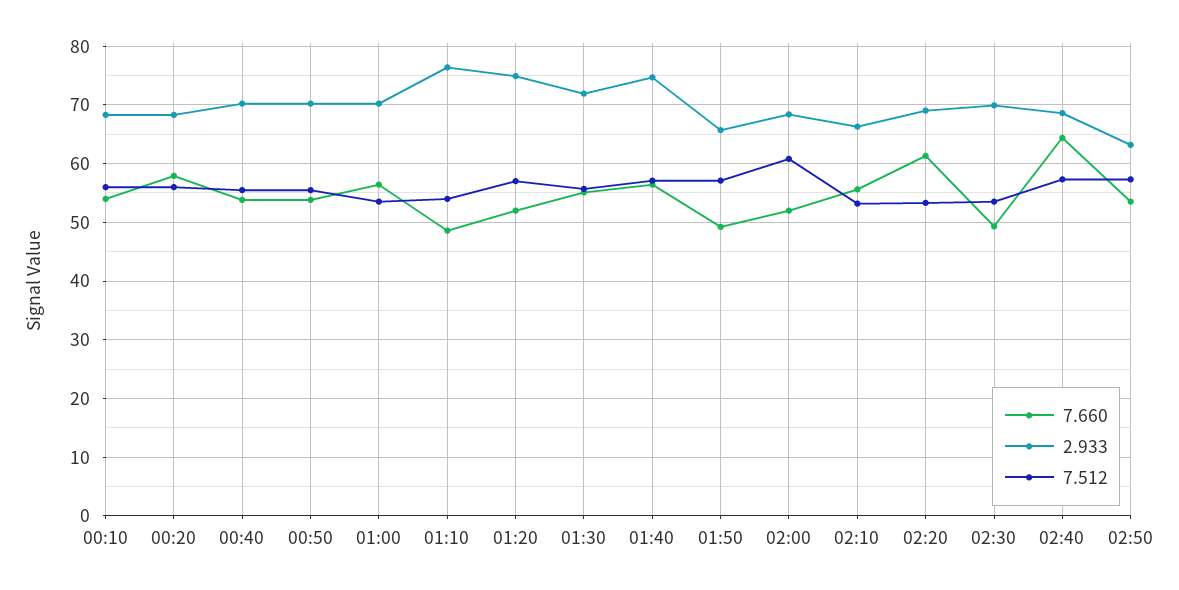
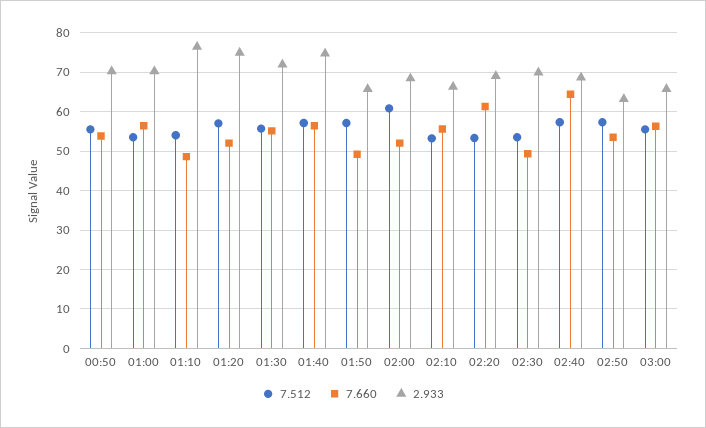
7.660, 00:10: 54 -> none
2.933, 00:10: 68 -> none
7.512, 00:10: 56 -> none
7.660, 00:20: 58 -> none
2.933, 00:20: 68 -> none
7.512, 00:20: 56 -> none
7.660, 00:40: 54 -> none
2.933, 00:40: 70 -> none
7.512, 00:40: 56 -> none
7.512, 03:00: none -> 56
7.660, 03:00: none -> 56
2.933, 03:00: none -> 66

